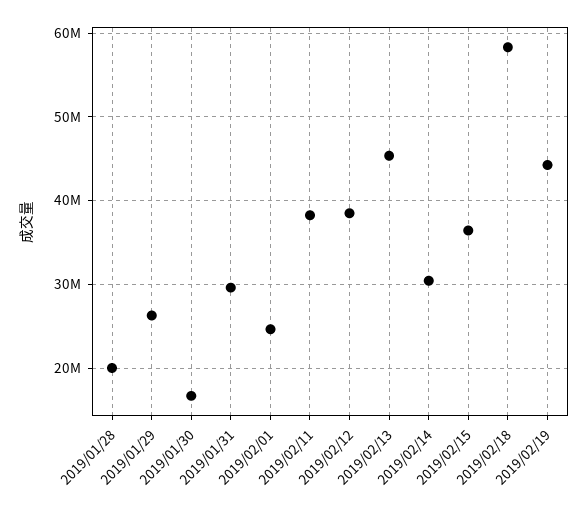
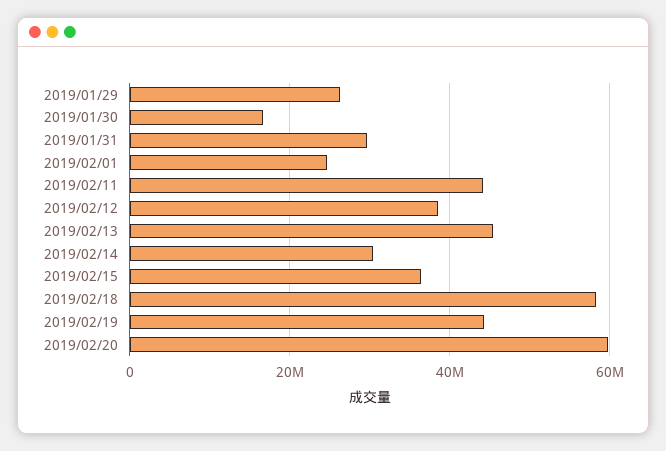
2019/01/28: 20000000 -> none
2019/02/11: 38000000 -> 44000000
2019/02/20: none -> 60000000

